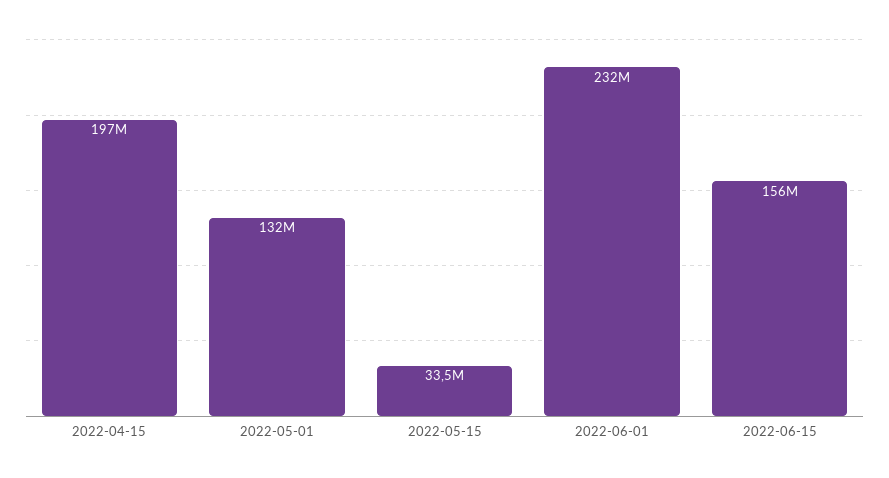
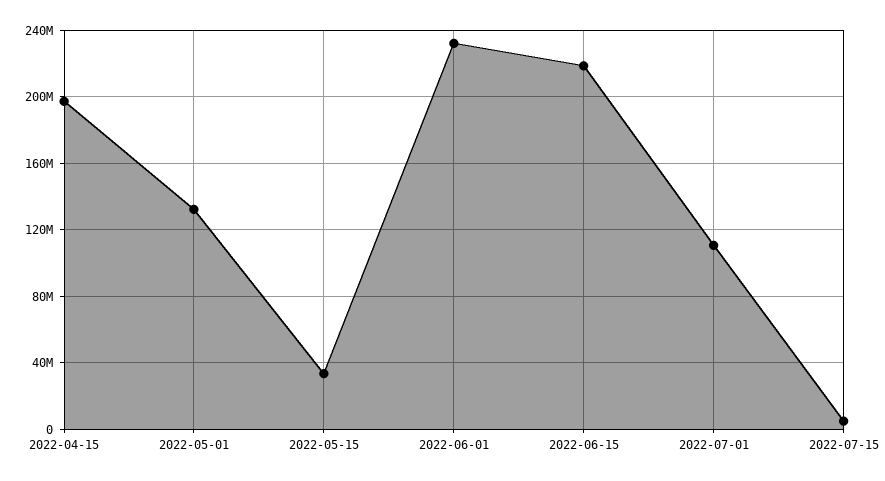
2022-06-15: 156000000 -> 220000000
2022-07-01: none -> 110000000
2022-07-15: none -> 5000000

